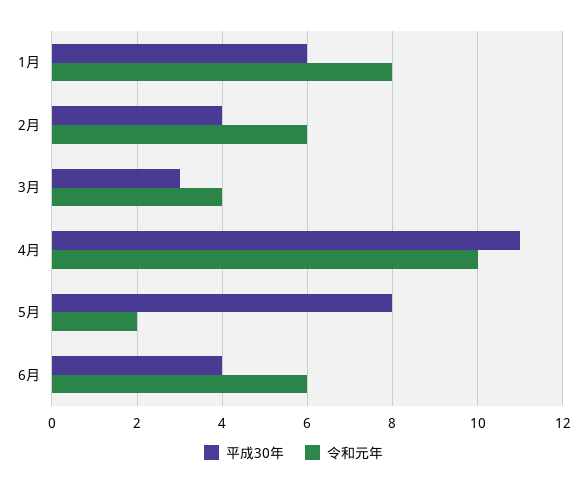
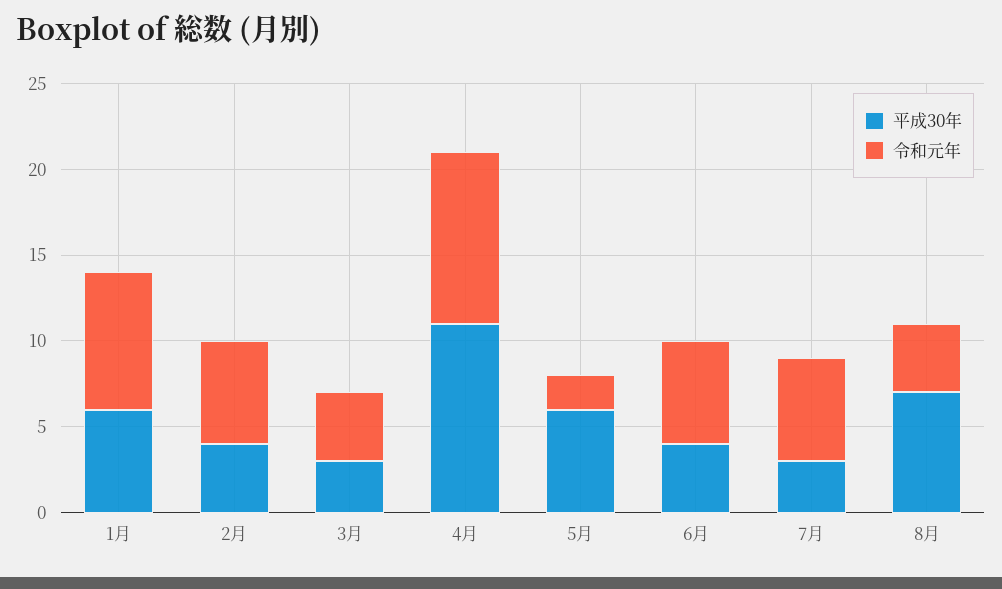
平成30年, 5月: 8 -> 6
平成30年, 7月: none -> 3
令和元年, 7月: none -> 6
平成30年, 8月: none -> 7
令和元年, 8月: none -> 4

